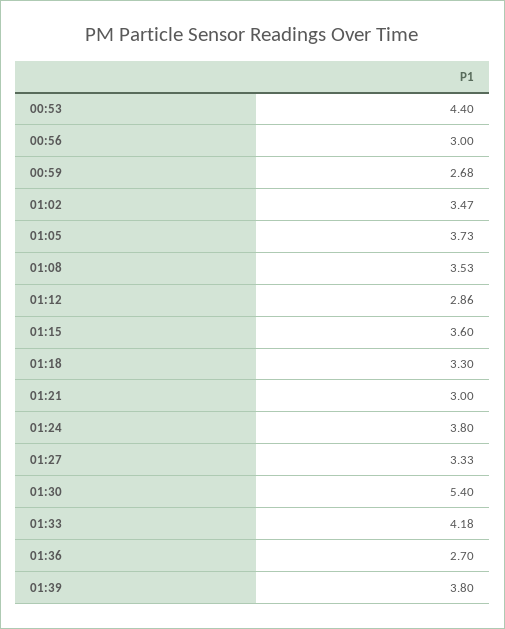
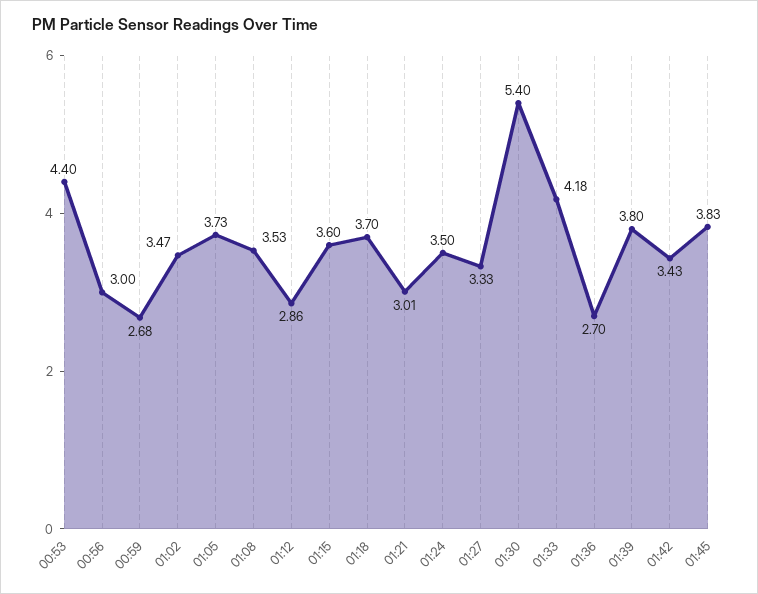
01:18: 3.3 -> 3.7
01:21: 3 -> 3.01
01:24: 3.8 -> 3.5
01:42: none -> 3.43
01:45: none -> 3.83

